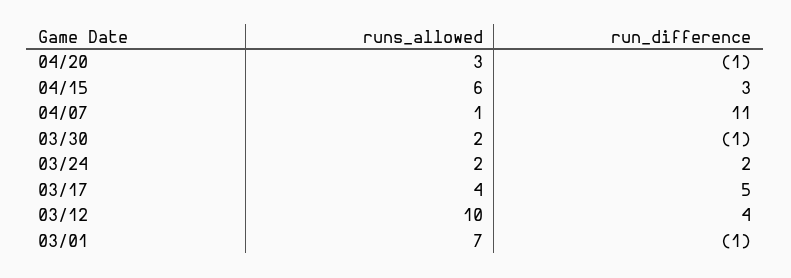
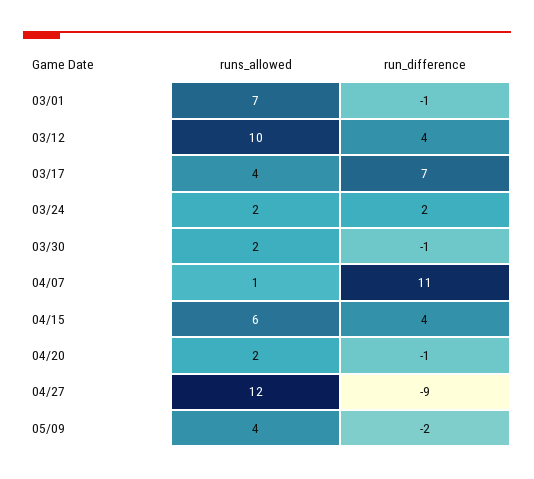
runs_allowed, 04/20: 3 -> 2
run_difference, 04/15: 3 -> 4
run_difference, 03/17: 5 -> 7
runs_allowed, 04/27: none -> 12
run_difference, 04/27: none -> -9
runs_allowed, 05/09: none -> 4
run_difference, 05/09: none -> -2

